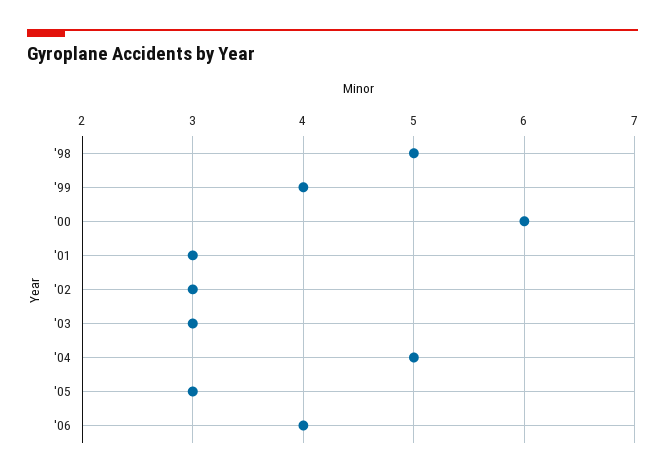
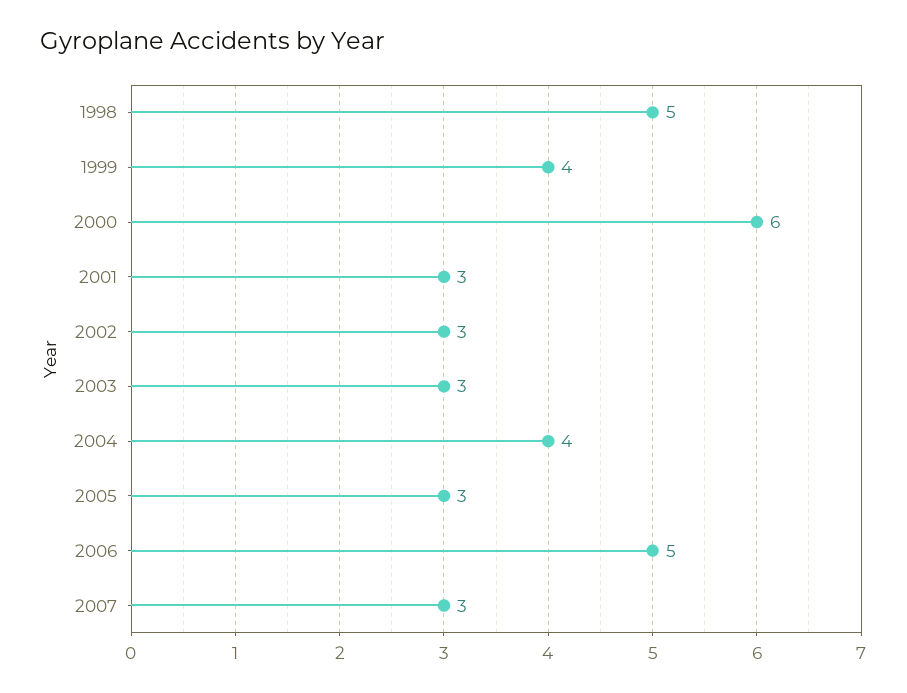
'04: 5 -> 4
'06: 4 -> 5
2007: none -> 3

